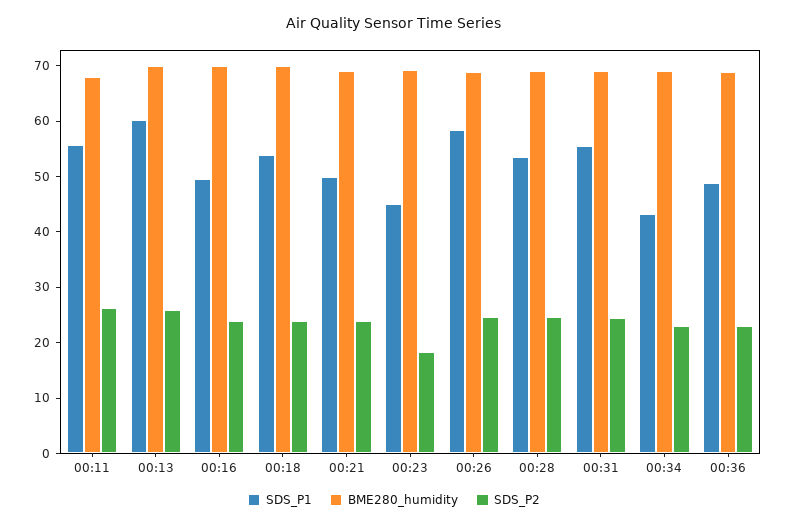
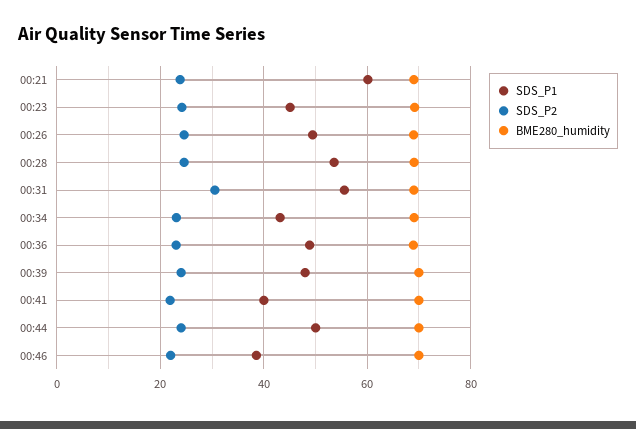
SDS_P1, 00:11: 56 -> none
BME280_humidity, 00:11: 68 -> none
SDS_P2, 00:11: 26 -> none
SDS_P1, 00:13: 60 -> none
BME280_humidity, 00:13: 70 -> none
SDS_P2, 00:13: 26 -> none
SDS_P1, 00:16: 50 -> none
BME280_humidity, 00:16: 70 -> none
SDS_P2, 00:16: 24 -> none
SDS_P1, 00:18: 54 -> none
BME280_humidity, 00:18: 70 -> none
SDS_P2, 00:18: 24 -> none
SDS_P1, 00:21: 50 -> 60
SDS_P2, 00:23: 18 -> 24
SDS_P1, 00:26: 58 -> 50
SDS_P2, 00:31: 24 -> 30
SDS_P1, 00:39: none -> 48
SDS_P2, 00:39: none -> 24
BME280_humidity, 00:39: none -> 70
SDS_P1, 00:41: none -> 40
SDS_P2, 00:41: none -> 22
BME280_humidity, 00:41: none -> 70
SDS_P1, 00:44: none -> 50
SDS_P2, 00:44: none -> 24
BME280_humidity, 00:44: none -> 70
SDS_P1, 00:46: none -> 38
SDS_P2, 00:46: none -> 22
BME280_humidity, 00:46: none -> 70

